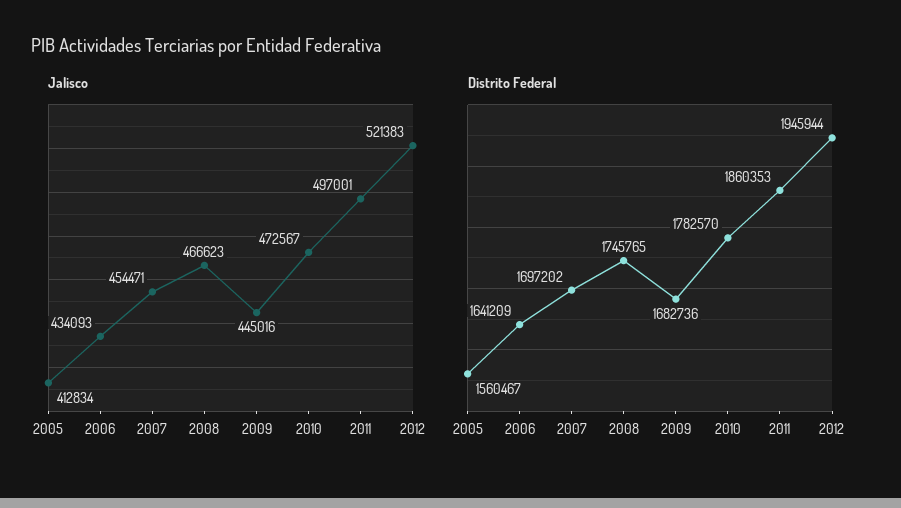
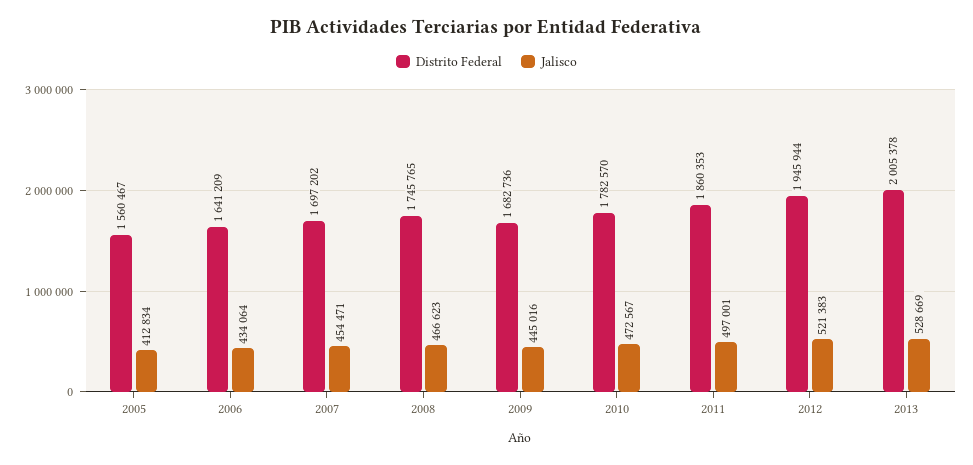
Jalisco, 2006: 434093 -> 434064
Distrito Federal, 2013: none -> 2005378
Jalisco, 2013: none -> 528669

